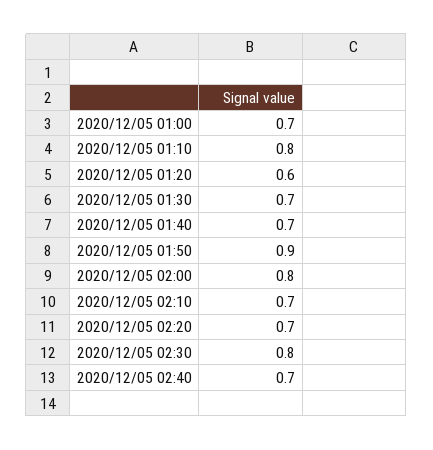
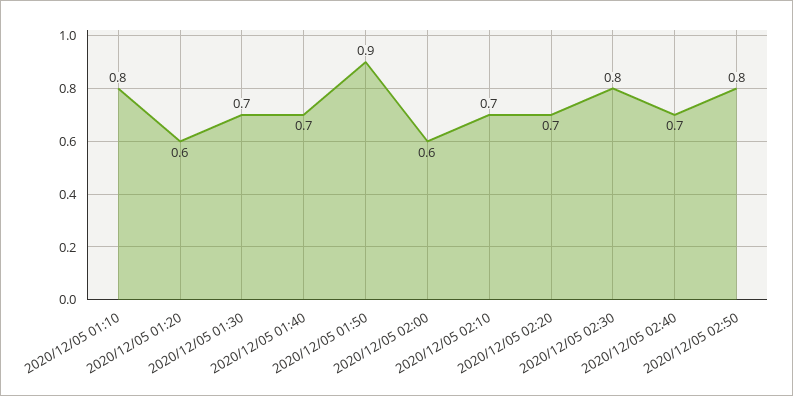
2020/12/05 01:00: 0.7 -> none
2020/12/05 02:00: 0.8 -> 0.6
2020/12/05 02:50: none -> 0.8

